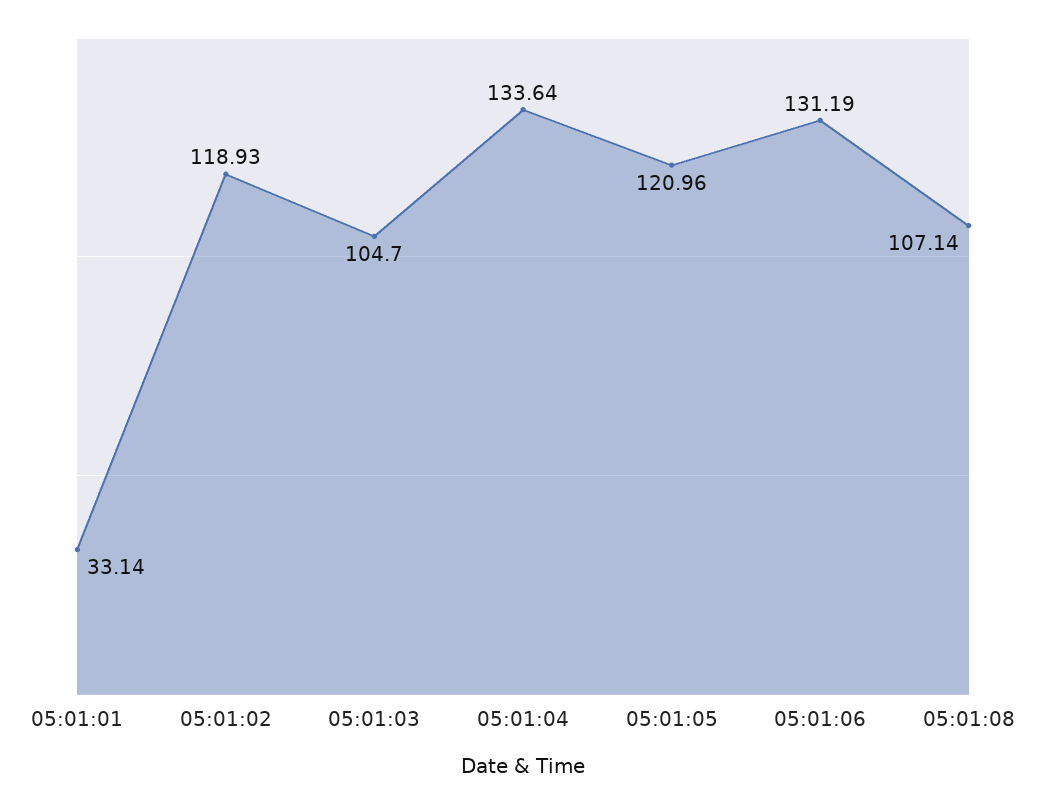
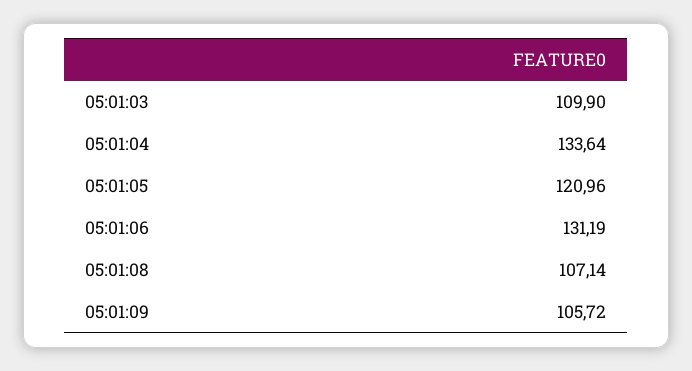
05:01:01: 33.14 -> none
05:01:02: 118.93 -> none
05:01:03: 104.7 -> 109.9
05:01:09: none -> 105.72

